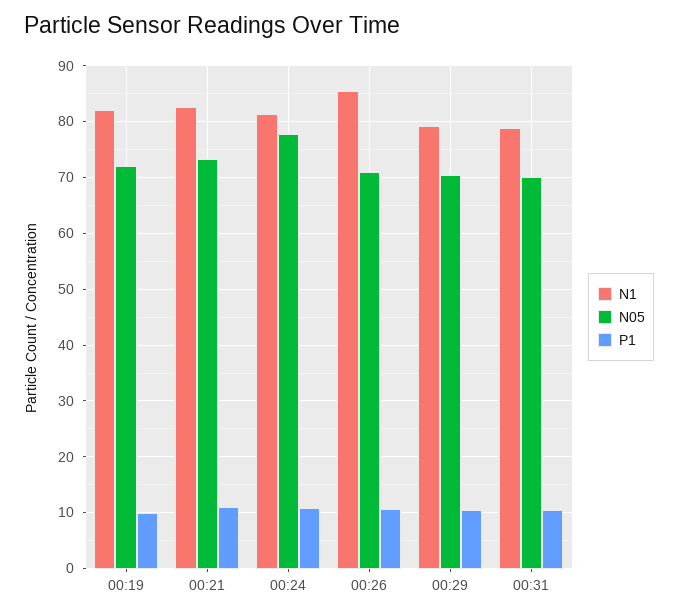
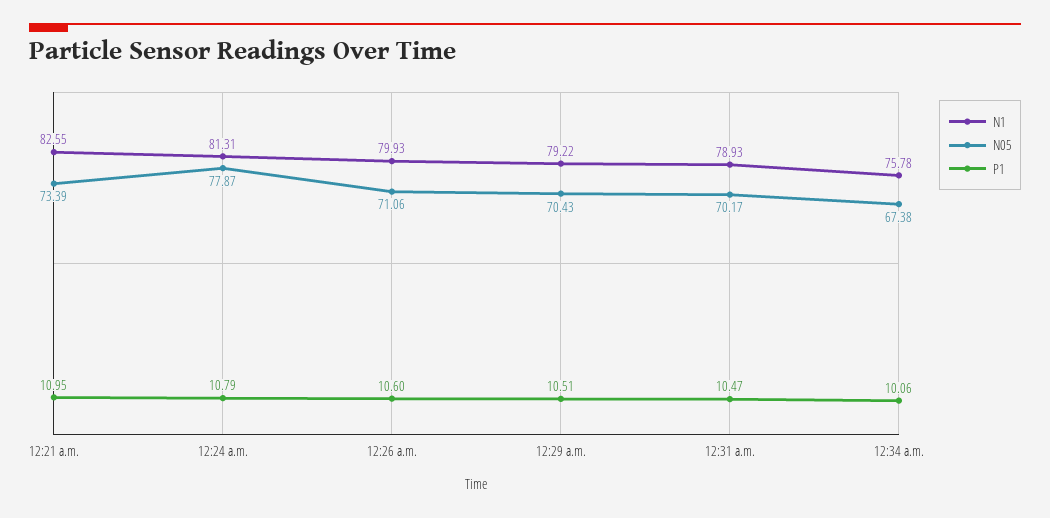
N1, 00:19: 82 -> none
N05, 00:19: 72 -> none
P1, 00:19: 10 -> none
N1, 00:26: 86 -> 79.93
N1, 12:34 a.m.: none -> 75.78
N05, 12:34 a.m.: none -> 67.38
P1, 12:34 a.m.: none -> 10.06

